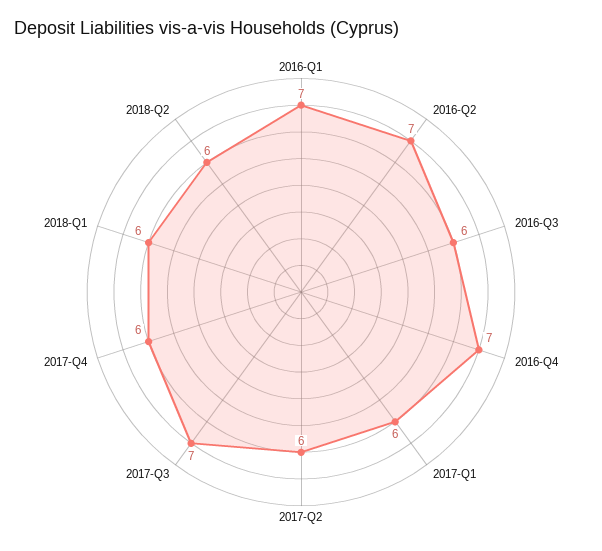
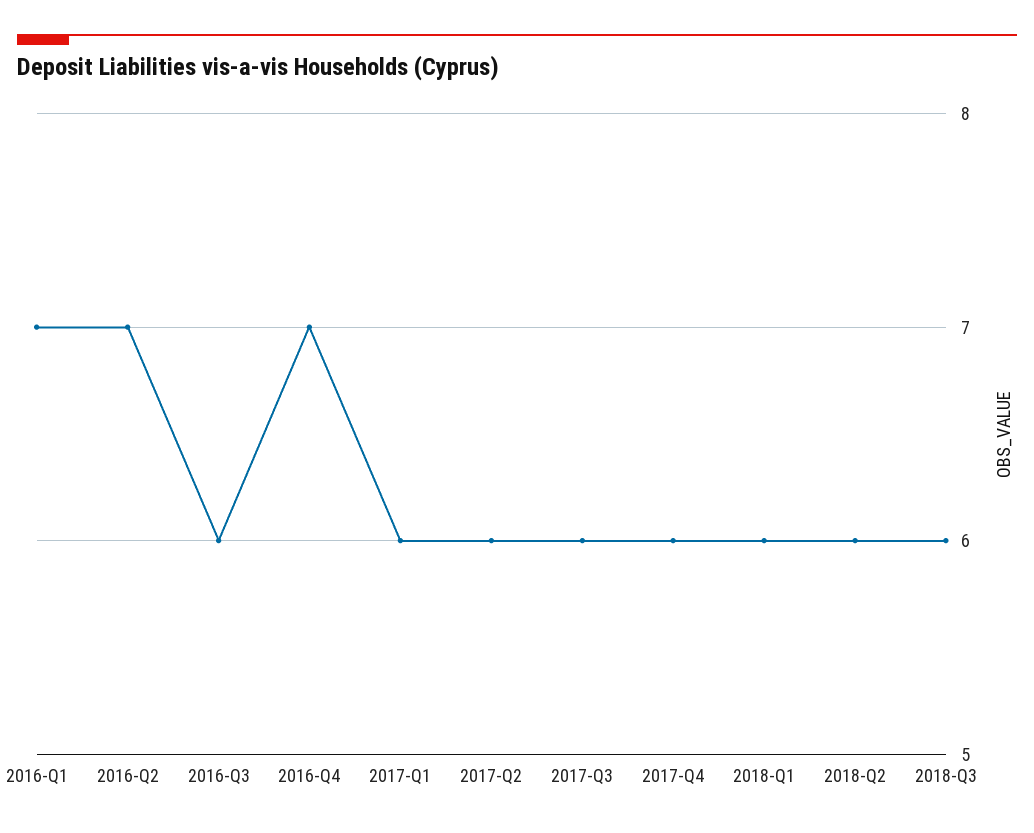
2017-Q3: 7 -> 6
2018-Q3: none -> 6

